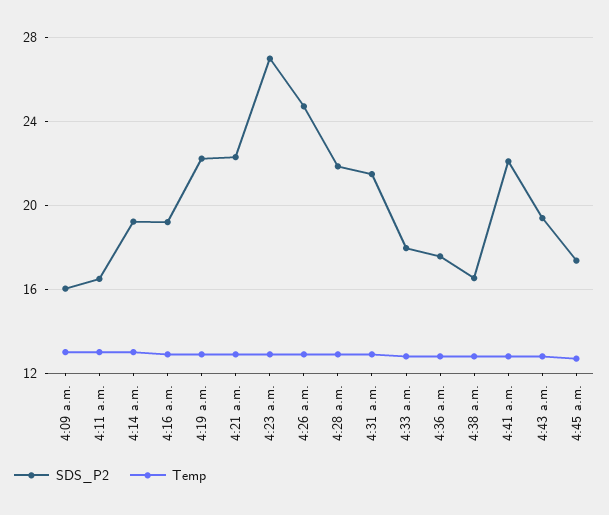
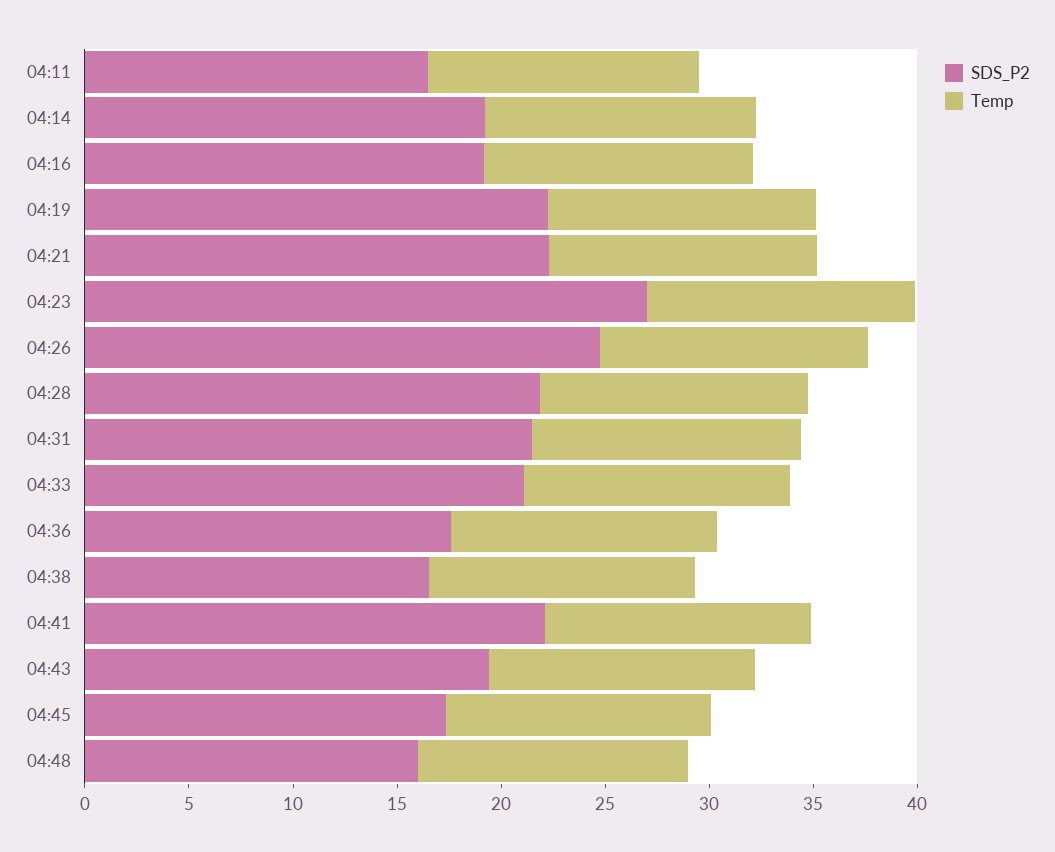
SDS_P2, 4:09 a.m.: 16 -> none
Temp, 4:09 a.m.: 13 -> none
SDS_P2, 4:33 a.m.: 18 -> 21
SDS_P2, 04:48: none -> 16
Temp, 04:48: none -> 13

